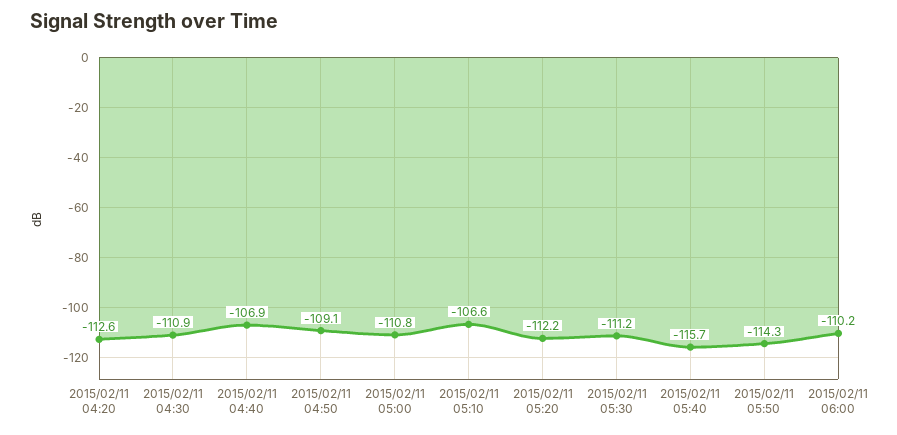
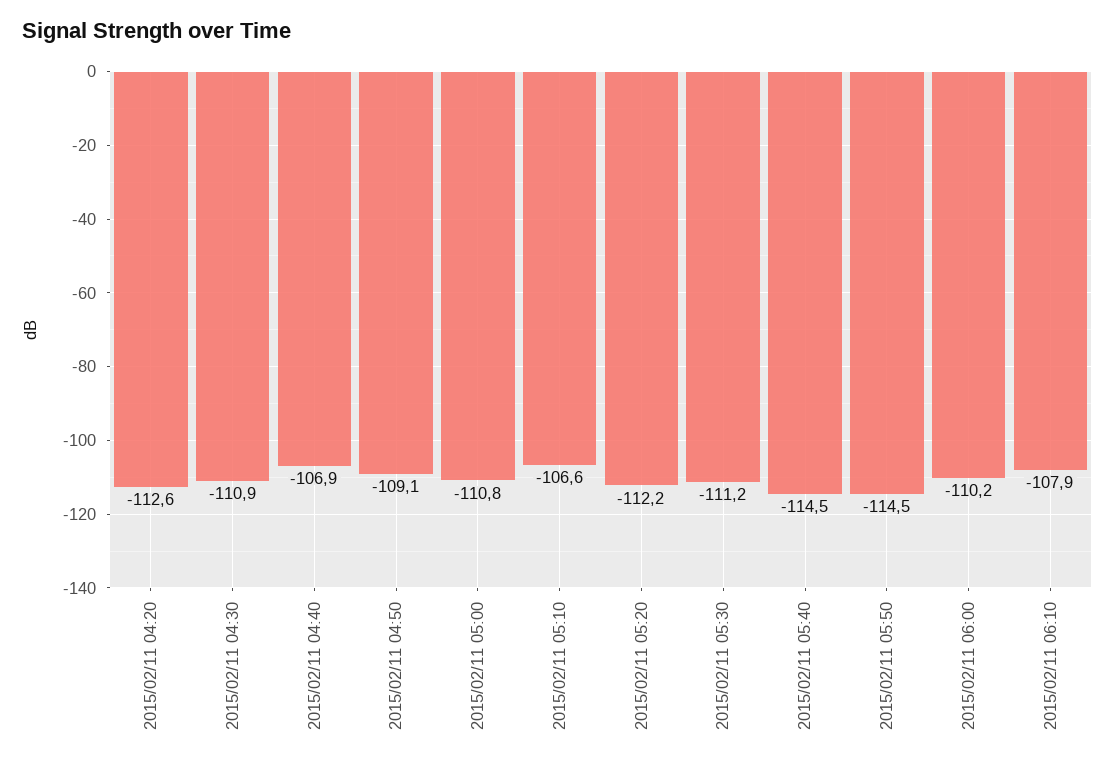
2015/02/11 05:40: -115.7 -> -114.5
2015/02/11 05:50: -114.3 -> -114.5
2015/02/11 06:10: none -> -107.9

